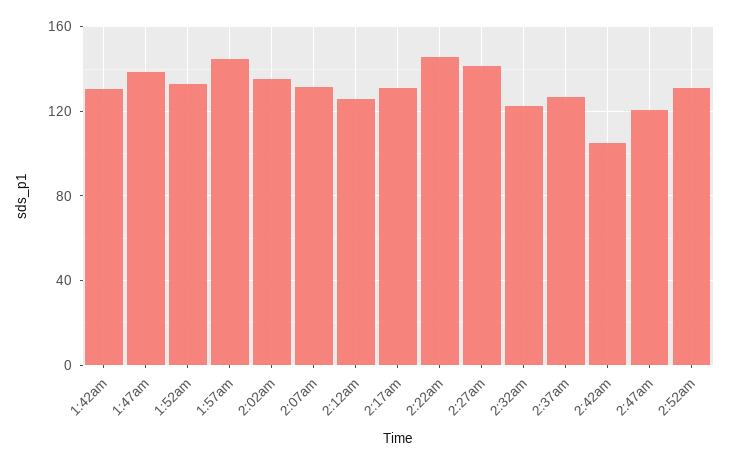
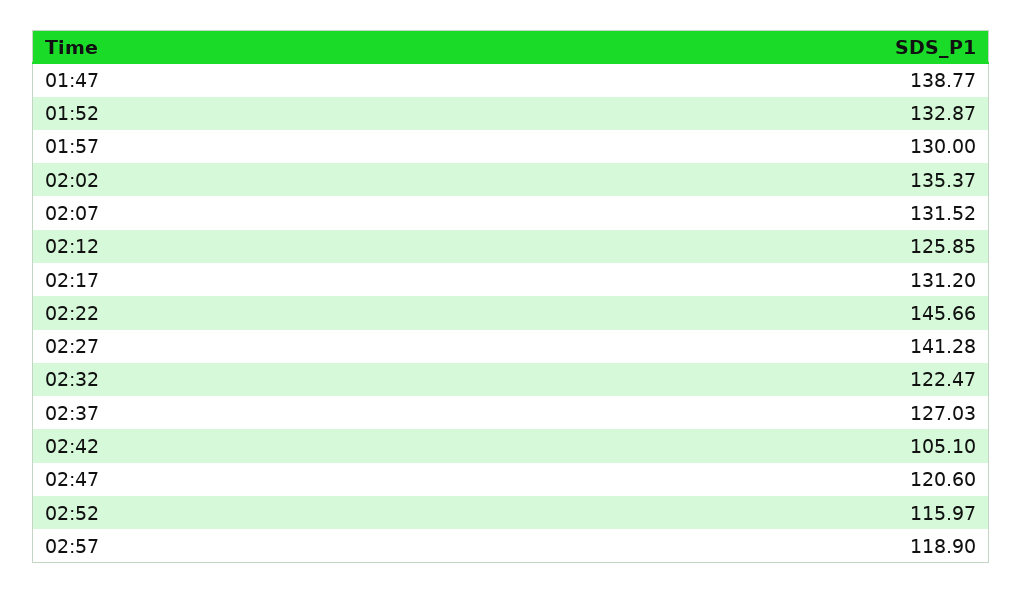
1:42am: 130 -> none
1:57am: 145 -> 130
2:52am: 130 -> 115.97
02:57: none -> 118.9

